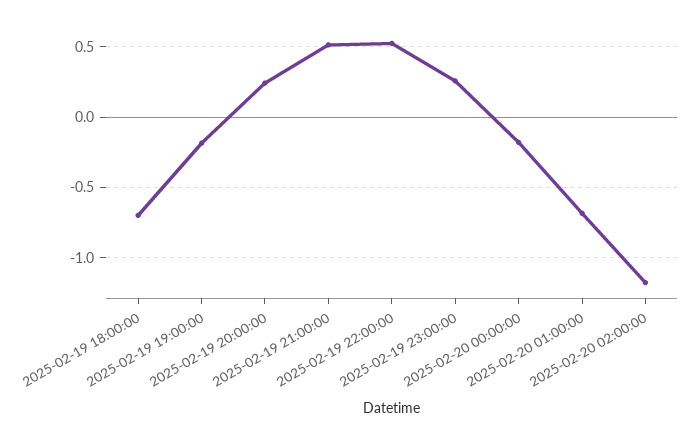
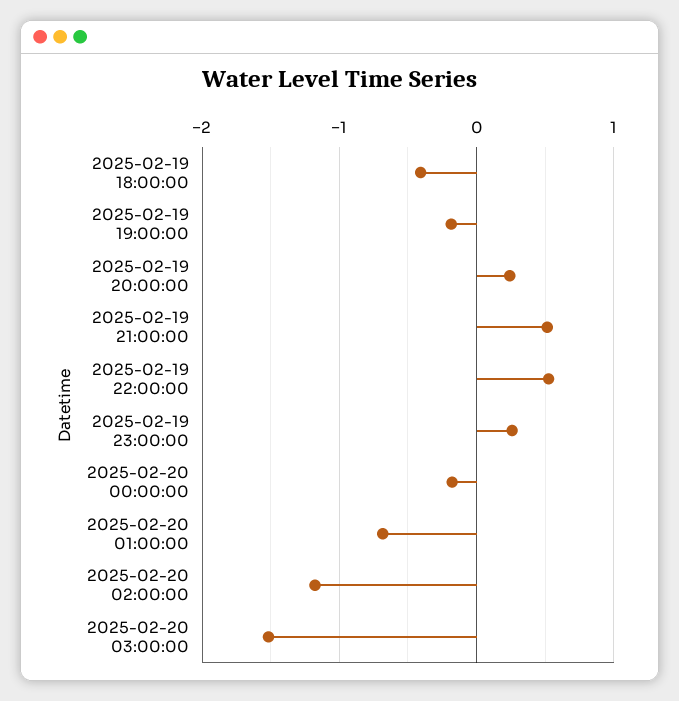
2025-02-19 18:00:00: -0.7 -> -0.4
2025-02-20 03:00:00: none -> -1.5

